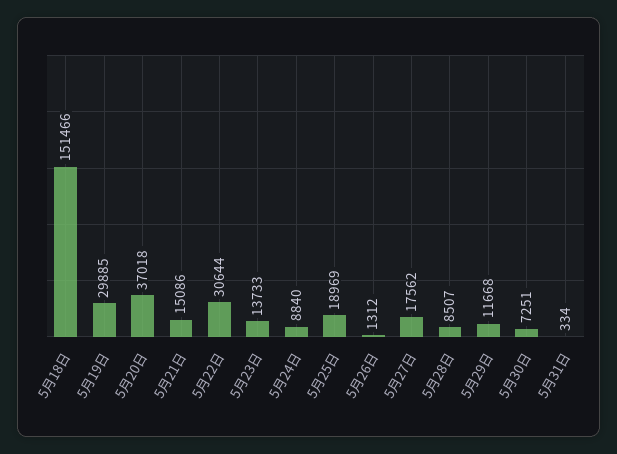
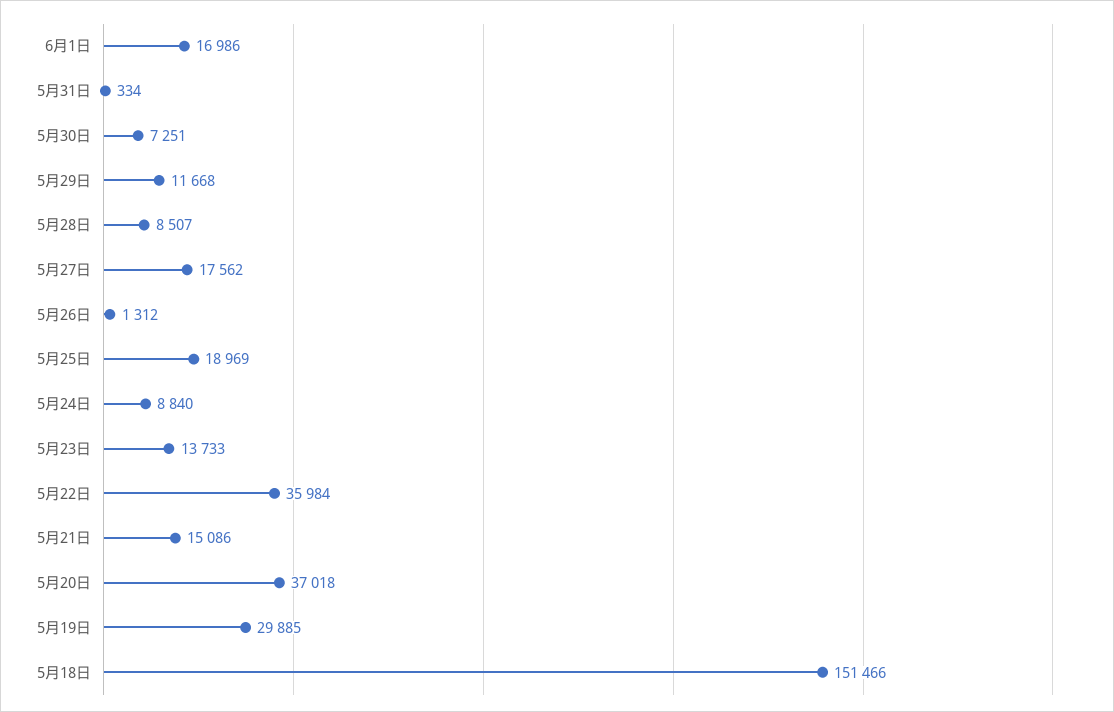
5月22日: 30644 -> 35984
6月1日: none -> 16986

